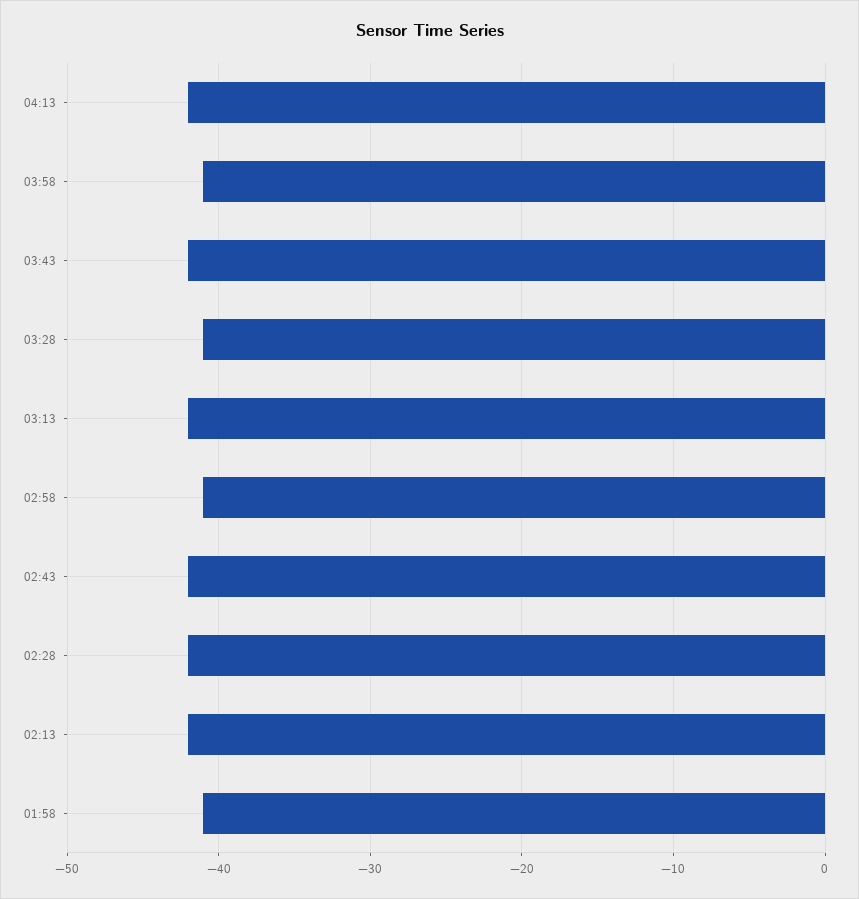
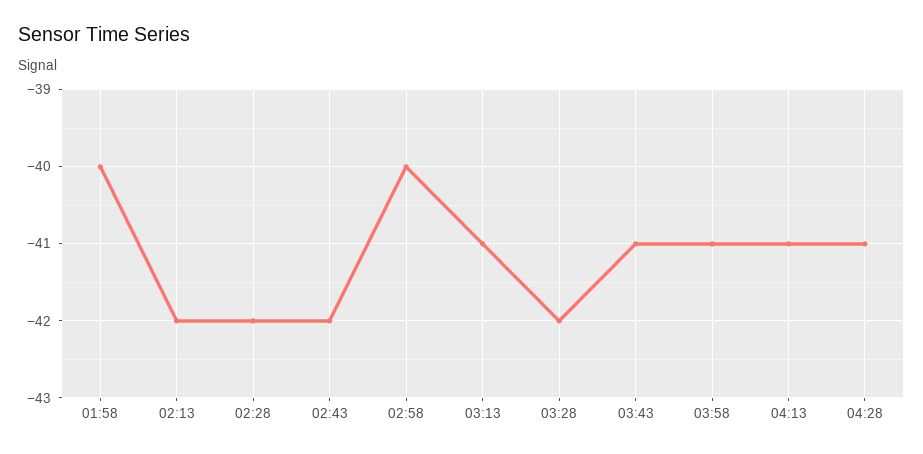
04:13: -42 -> -41
03:43: -42 -> -41
03:28: -41 -> -42
03:13: -42 -> -41
02:58: -41 -> -40
01:58: -41 -> -40
04:28: none -> -41

